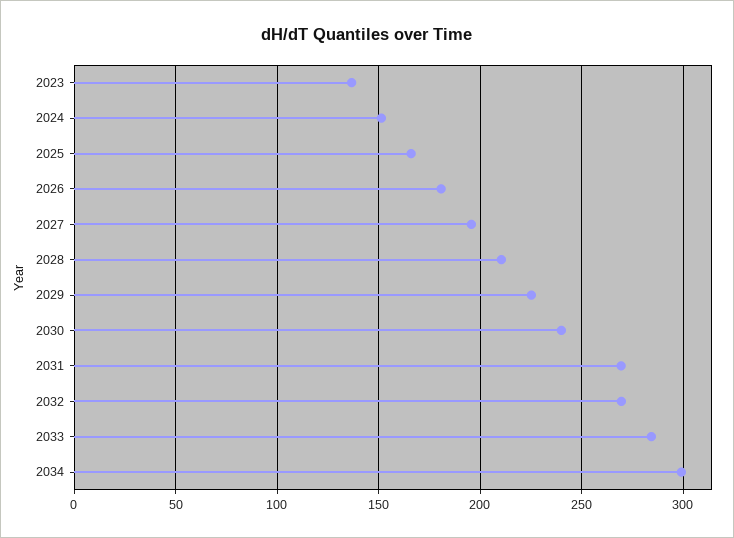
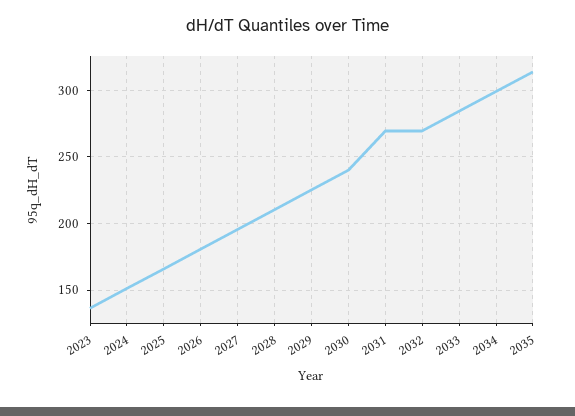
2035: none -> 315

